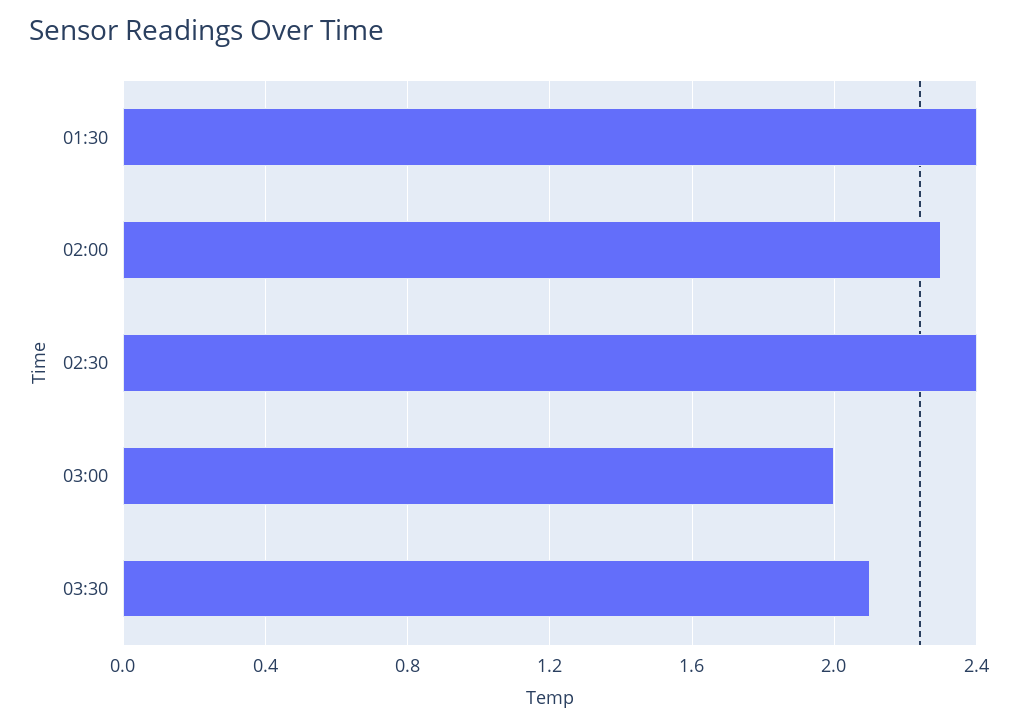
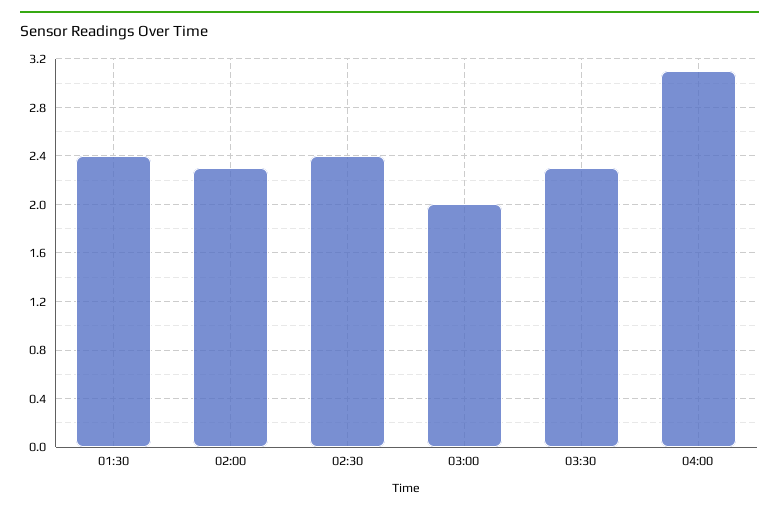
03:30: 2.1 -> 2.3
04:00: none -> 3.1

